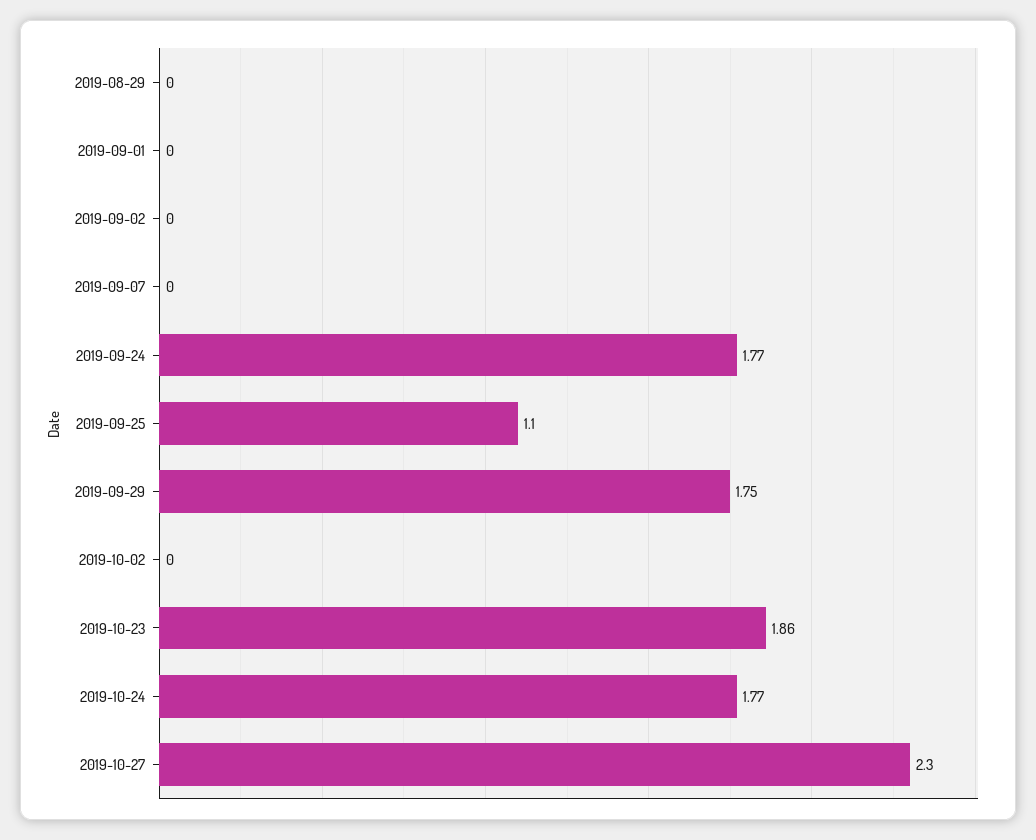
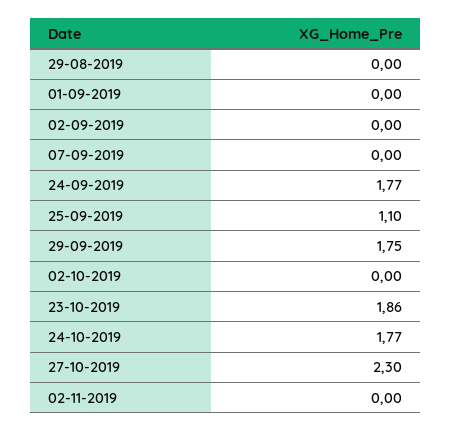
02-11-2019: none -> 0

